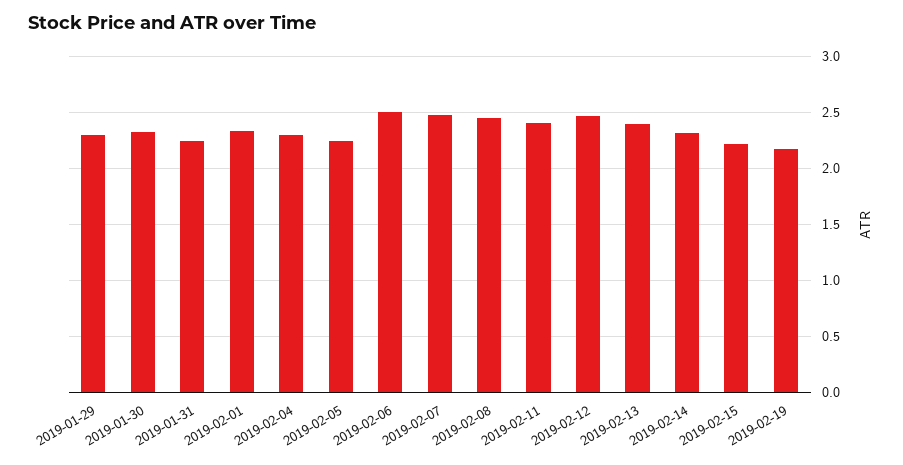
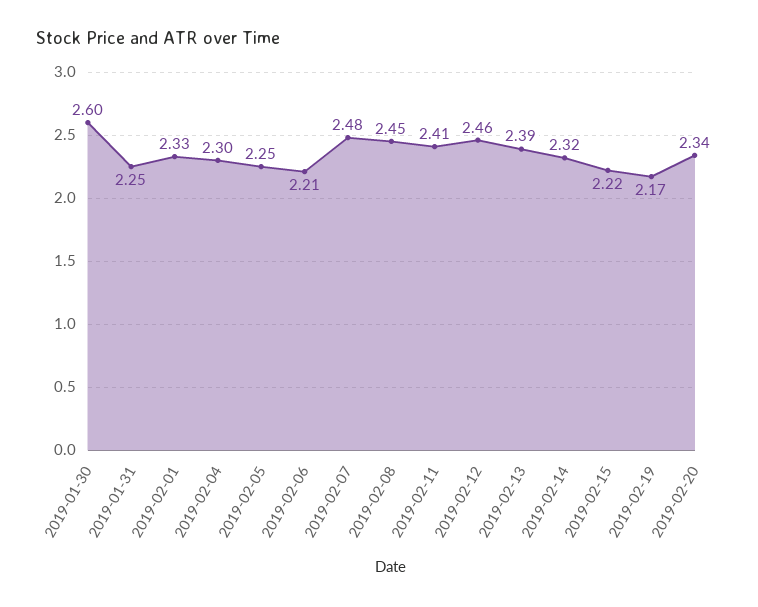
2019-01-29: 2.3 -> none
2019-01-30: 2.3 -> 2.6
2019-02-06: 2.5 -> 2.21
2019-02-20: none -> 2.34

